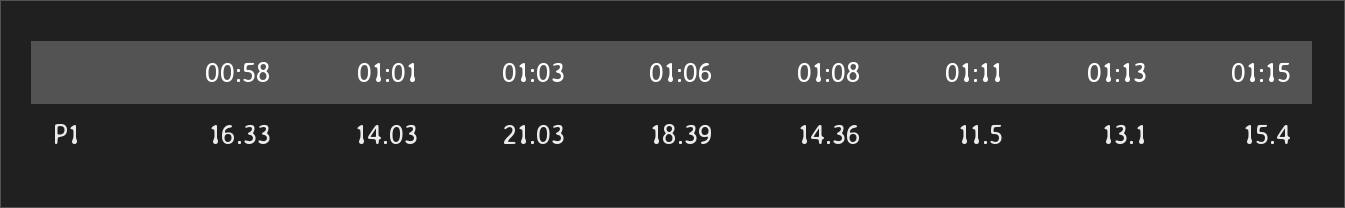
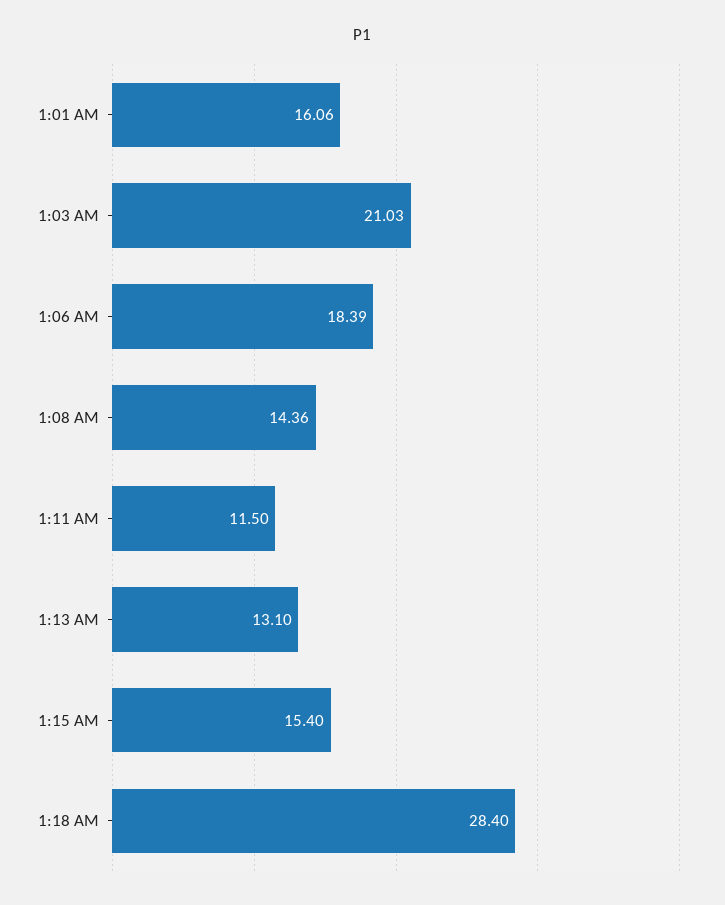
00:58: 16.33 -> none
01:01: 14.03 -> 16.06
1:18 AM: none -> 28.4

